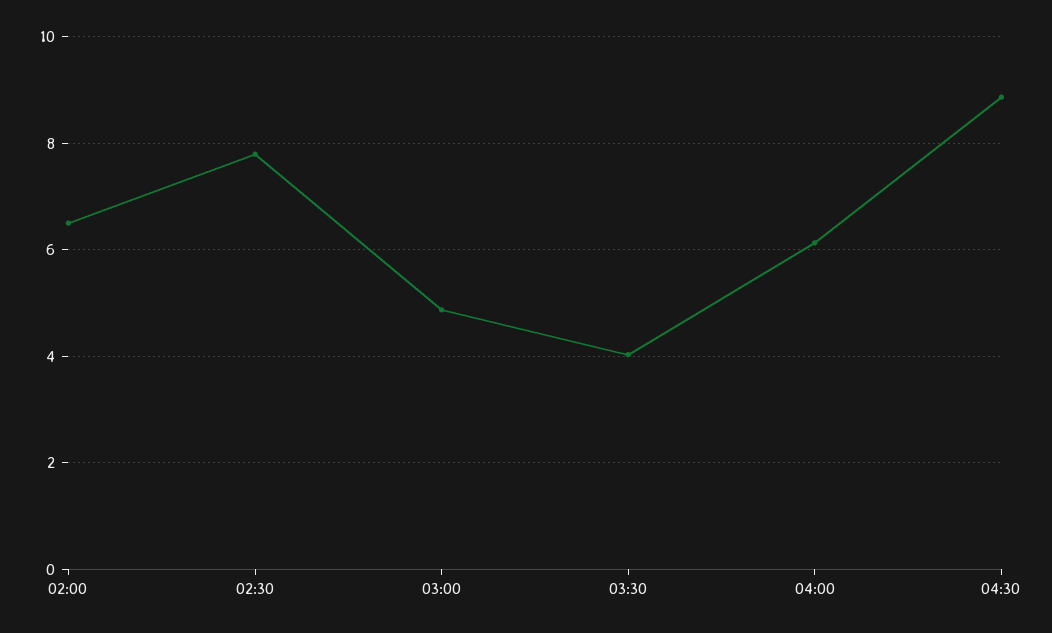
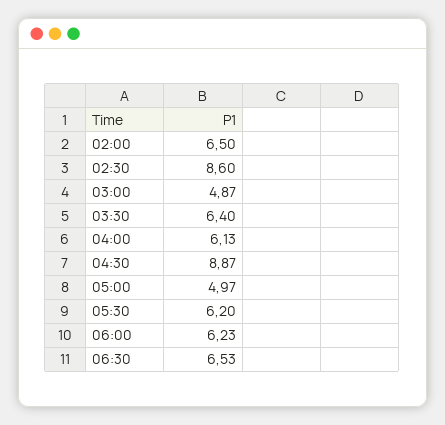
02:30: 7.8 -> 8.6
03:30: 4 -> 6.4
05:00: none -> 4.97
05:30: none -> 6.2
06:00: none -> 6.23
06:30: none -> 6.53

